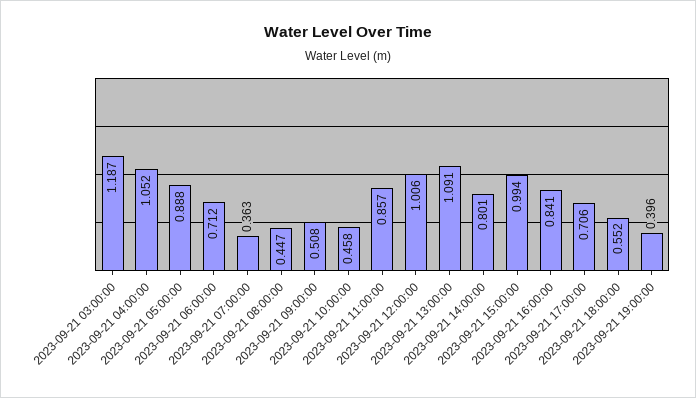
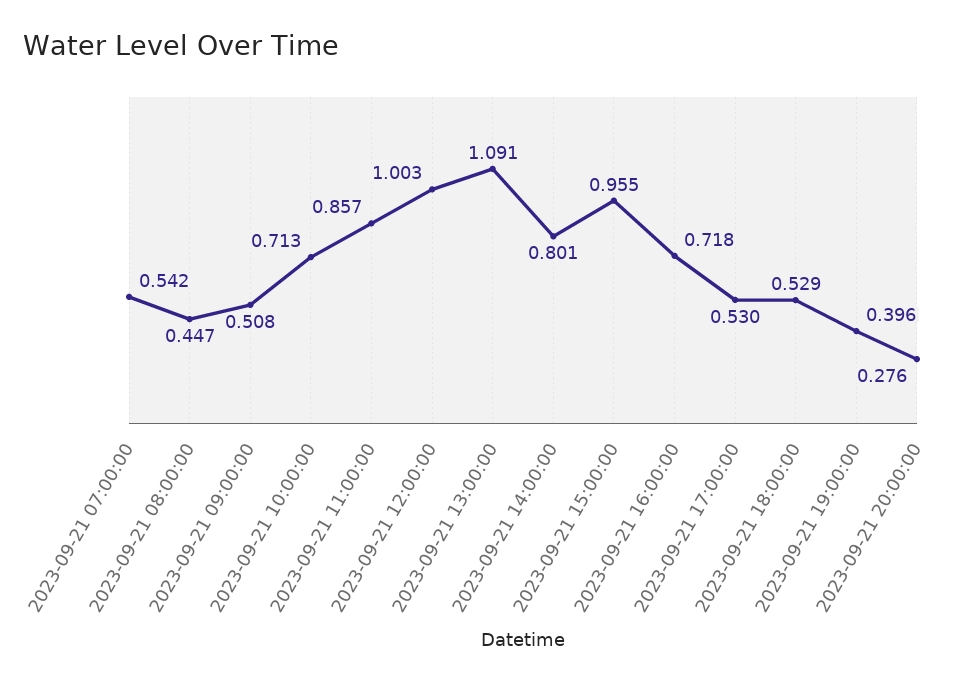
2023-09-21 03:00:00: 1.187 -> none
2023-09-21 04:00:00: 1.052 -> none
2023-09-21 05:00:00: 0.888 -> none
2023-09-21 06:00:00: 0.712 -> none
2023-09-21 07:00:00: 0.363 -> 0.542
2023-09-21 10:00:00: 0.458 -> 0.713
2023-09-21 12:00:00: 1.006 -> 1.003
2023-09-21 15:00:00: 0.994 -> 0.955
2023-09-21 16:00:00: 0.841 -> 0.718
2023-09-21 17:00:00: 0.706 -> 0.53
2023-09-21 18:00:00: 0.552 -> 0.529
2023-09-21 20:00:00: none -> 0.276

